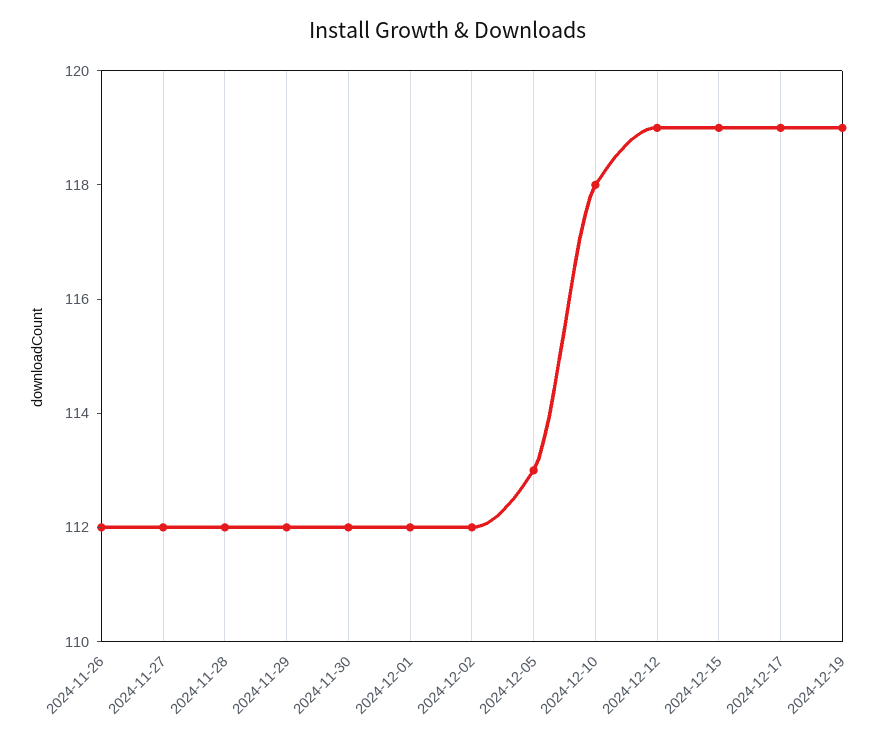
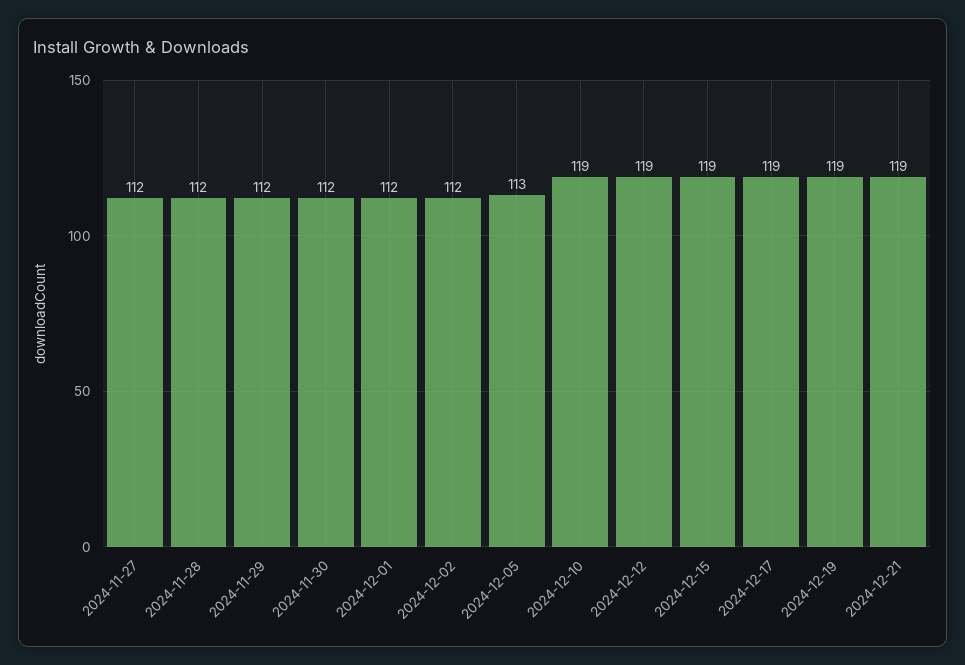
2024-11-26: 112 -> none
2024-12-10: 118 -> 119
2024-12-21: none -> 119

